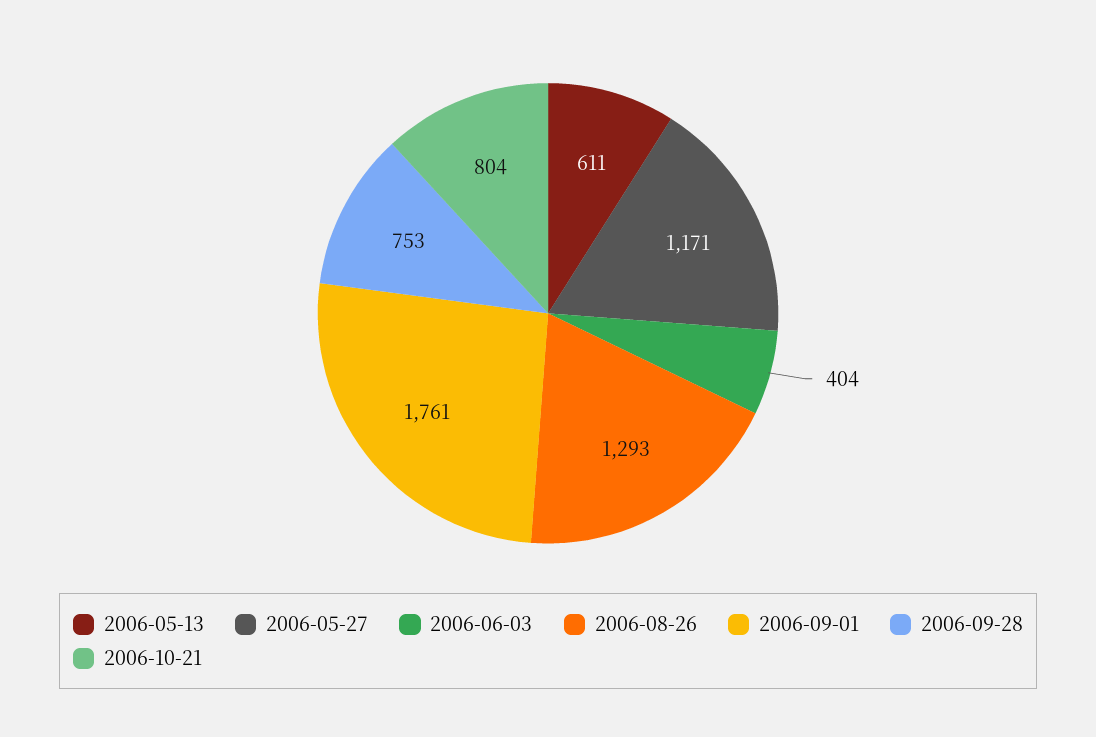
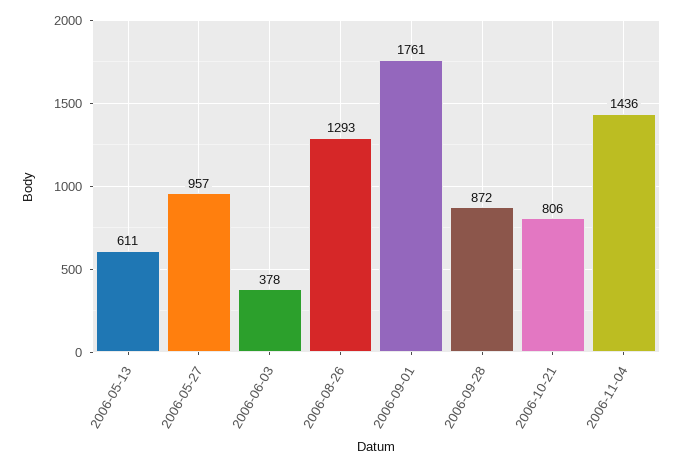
2006-05-27: 1171 -> 957
2006-06-03: 404 -> 378
2006-09-28: 753 -> 872
2006-10-21: 804 -> 806
2006-11-04: none -> 1436

